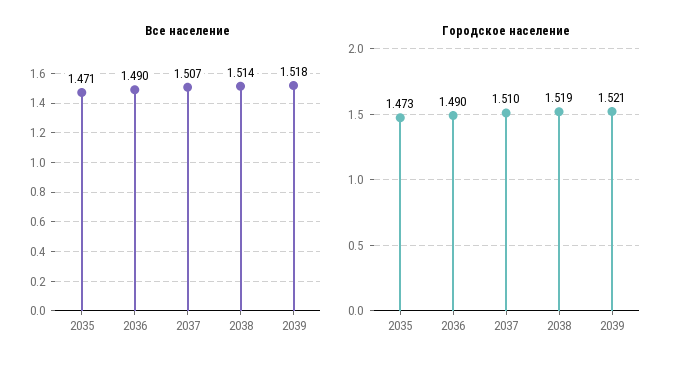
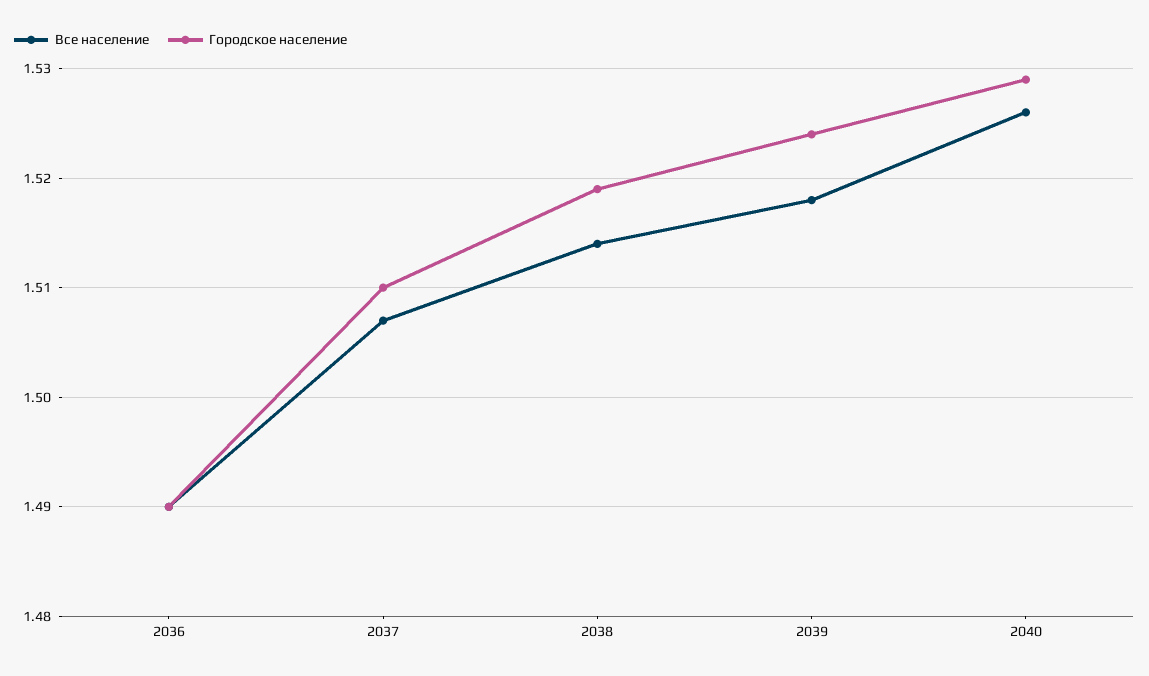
Все население, 2035: 1.471 -> none
Городское население, 2035: 1.473 -> none
Городское население, 2039: 1.521 -> 1.524
Все население, 2040: none -> 1.526
Городское население, 2040: none -> 1.529

